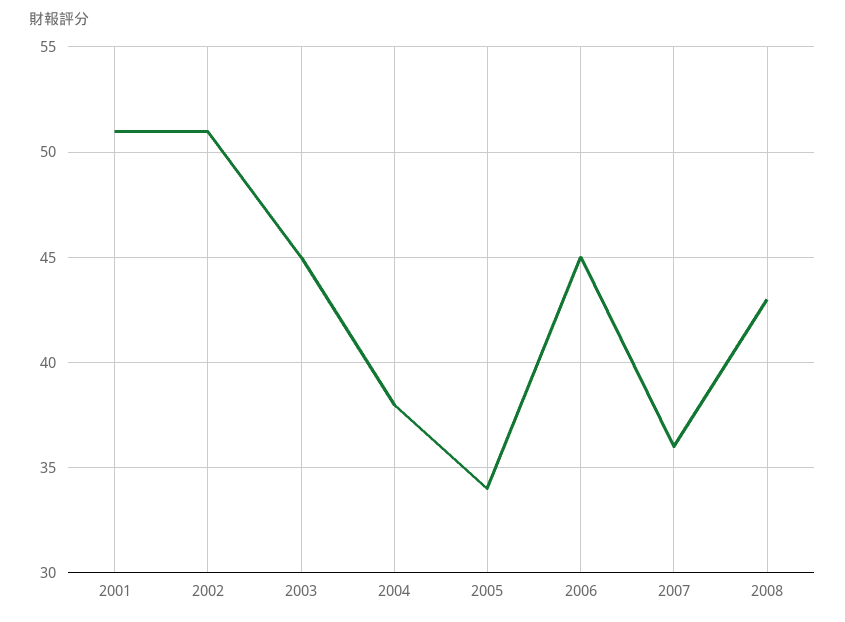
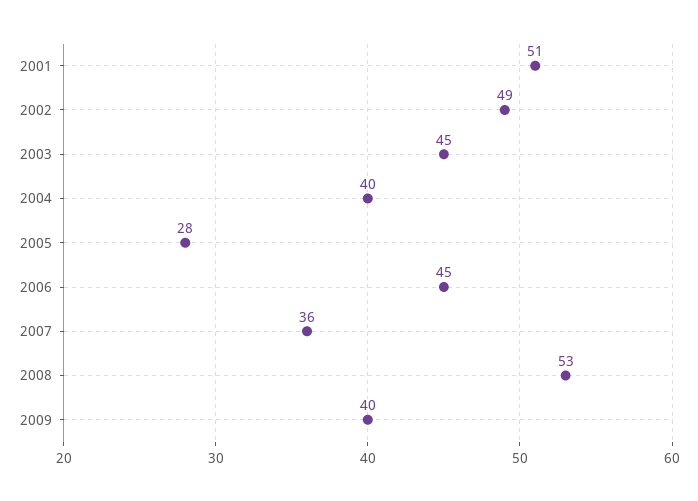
2002: 51 -> 49
2004: 38 -> 40
2005: 34 -> 28
2008: 43 -> 53
2009: none -> 40

